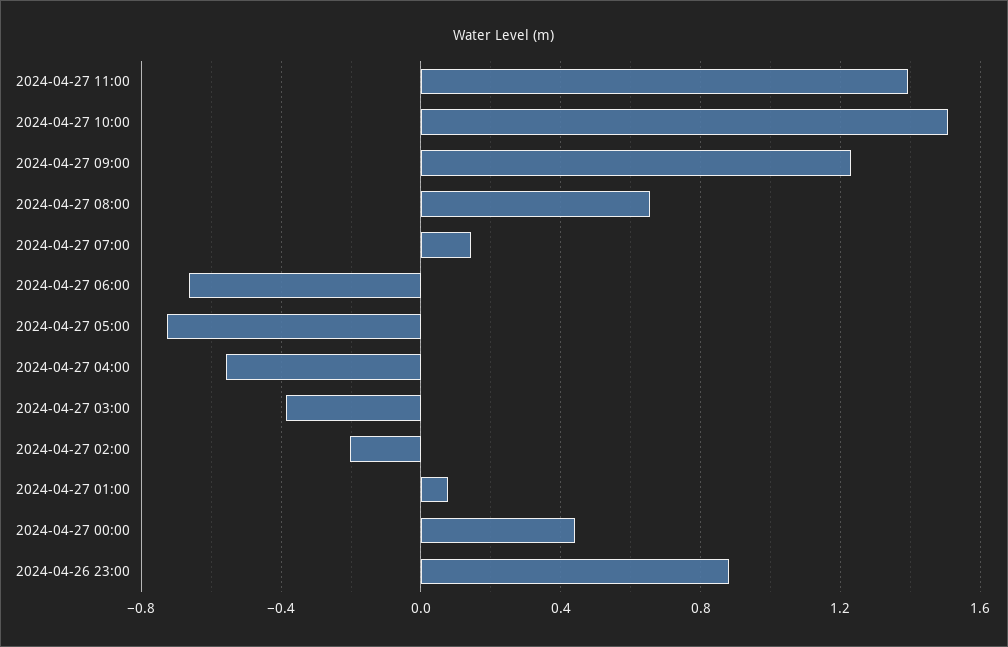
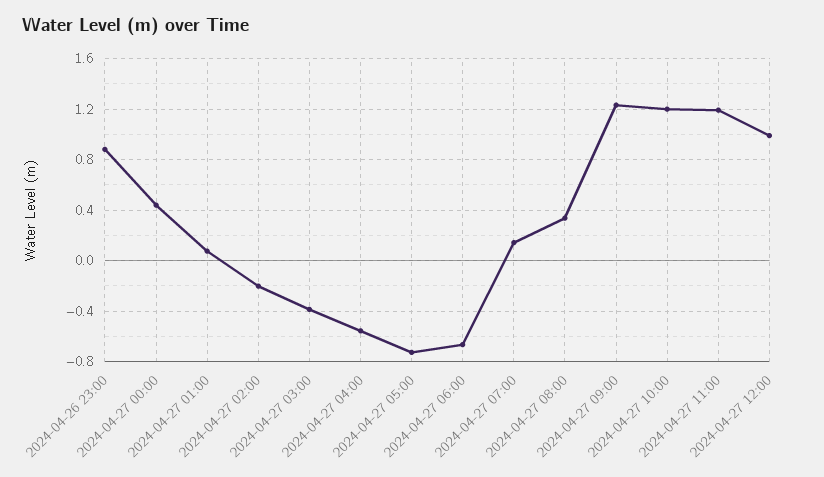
2024-04-27 11:00: 1.4 -> 1.2
2024-04-27 10:00: 1.5 -> 1.2
2024-04-27 08:00: 0.65 -> 0.35
2024-04-27 12:00: none -> 1

